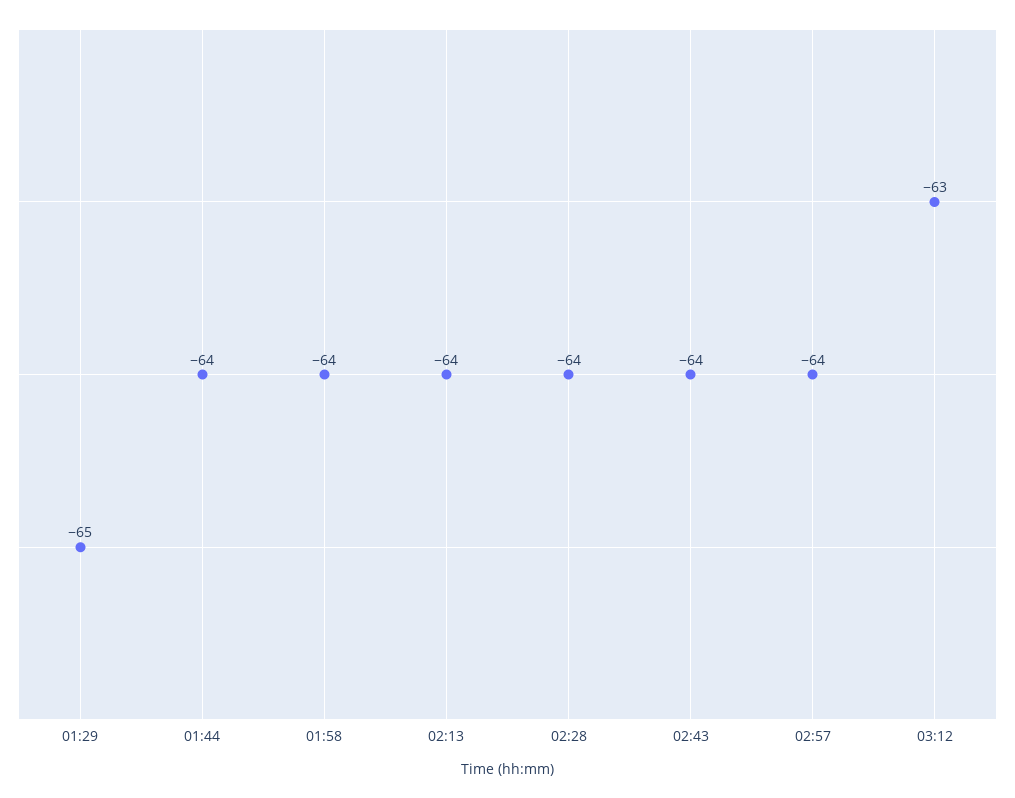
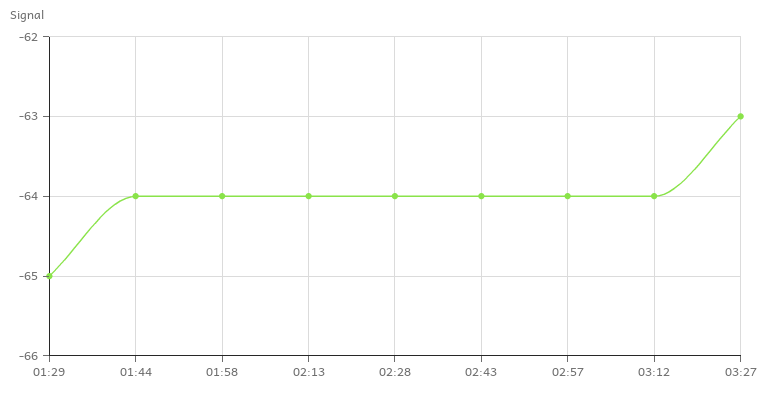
03:12: -63 -> -64
03:27: none -> -63

